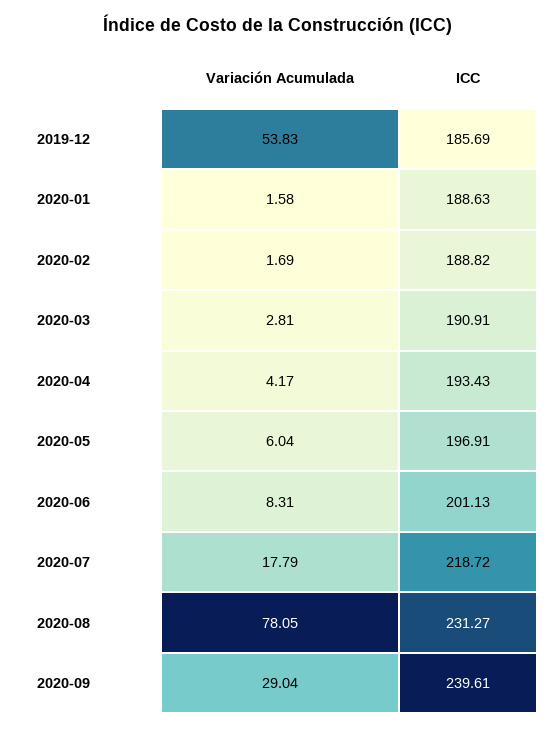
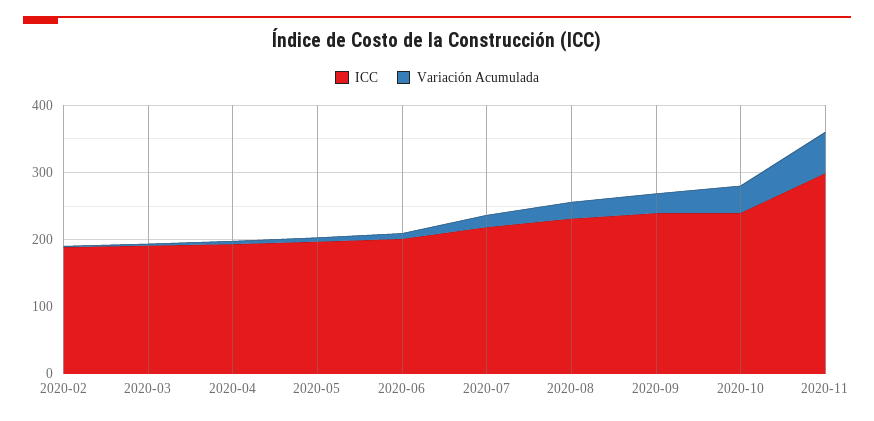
Variación Acumulada, 2019-12: 53.83 -> none
ICC, 2019-12: 185.69 -> none
Variación Acumulada, 2020-01: 1.58 -> none
ICC, 2020-01: 188.63 -> none
Variación Acumulada, 2020-08: 78.05 -> 20
ICC, 2020-10: none -> 240
Variación Acumulada, 2020-10: none -> 40
ICC, 2020-11: none -> 300
Variación Acumulada, 2020-11: none -> 60

